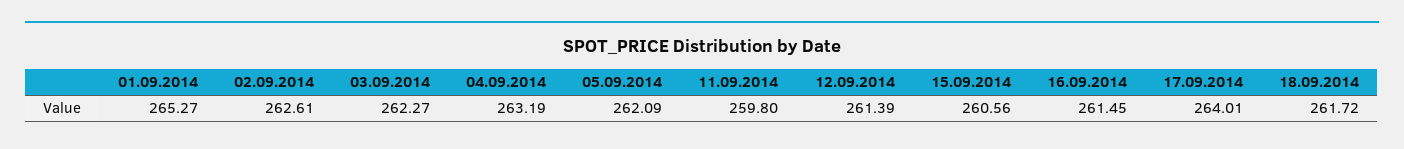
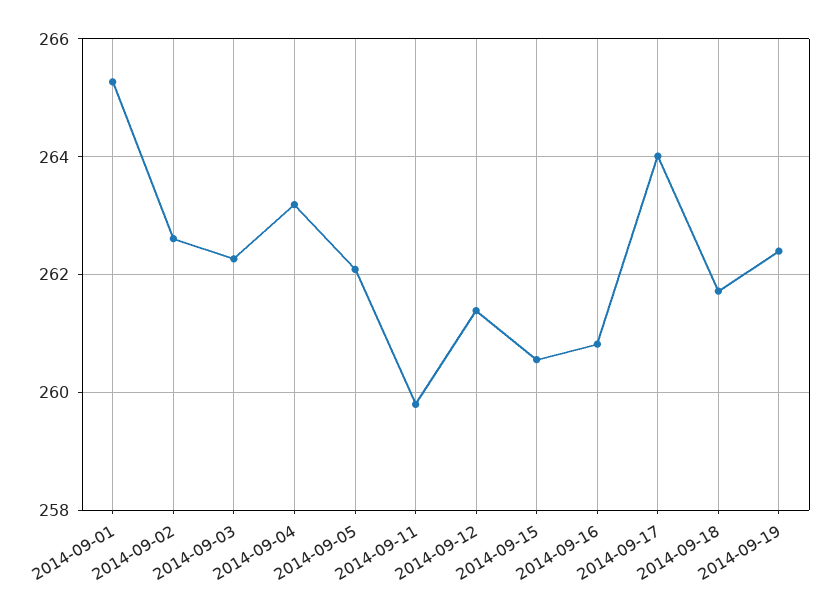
16.09.2014: 261.45 -> 260.8
2014-09-19: none -> 262.4

